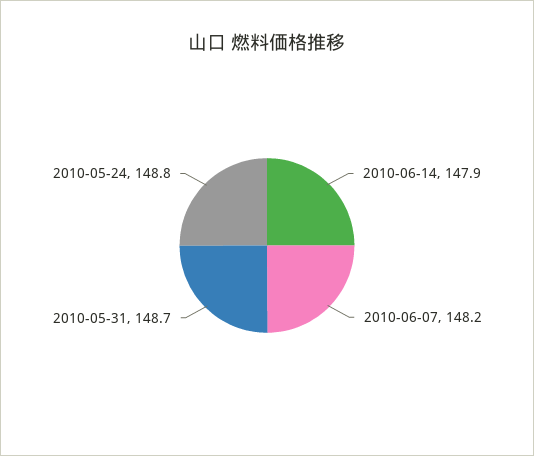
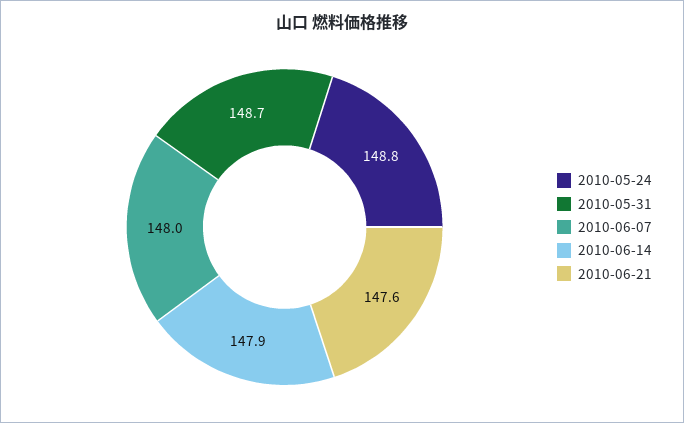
2010-06-07: 148.2 -> 148
2010-06-21: none -> 147.6

